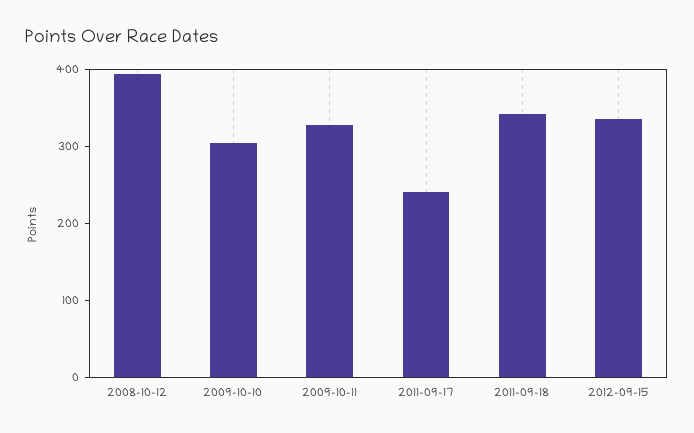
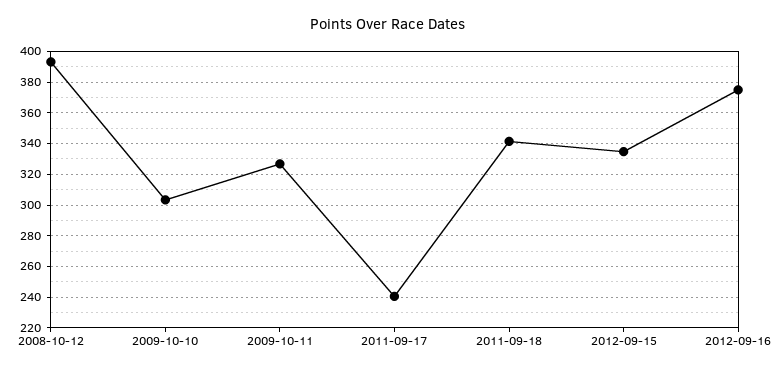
2012-09-16: none -> 375

